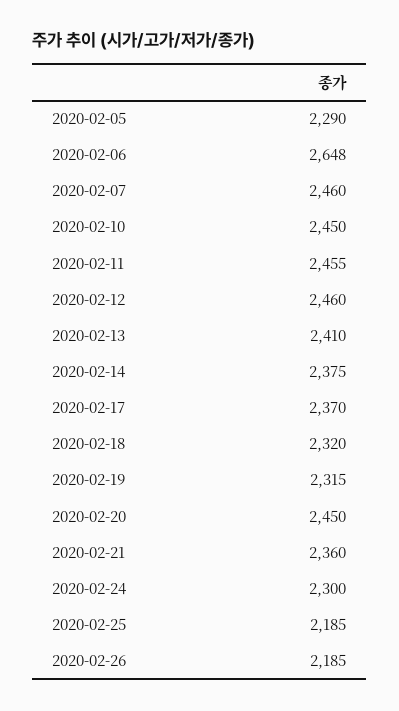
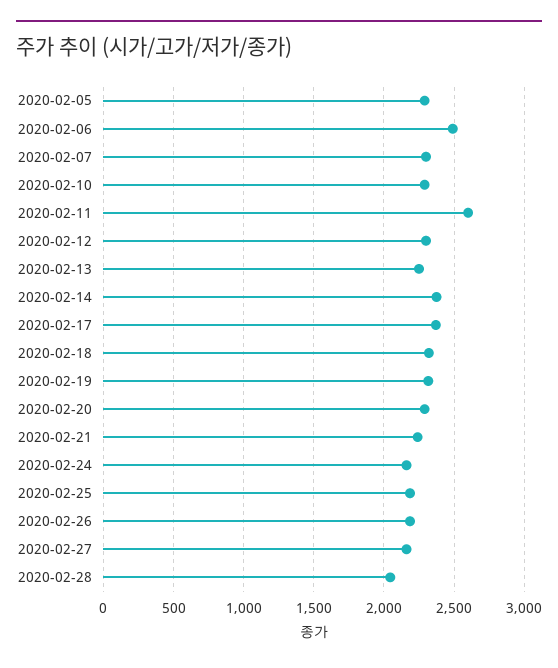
2020-02-06: 2648 -> 2500
2020-02-07: 2460 -> 2300
2020-02-10: 2450 -> 2300
2020-02-11: 2455 -> 2600
2020-02-12: 2460 -> 2300
2020-02-13: 2410 -> 2250
2020-02-20: 2450 -> 2300
2020-02-21: 2360 -> 2250
2020-02-24: 2300 -> 2150
2020-02-27: none -> 2150
2020-02-28: none -> 2050

